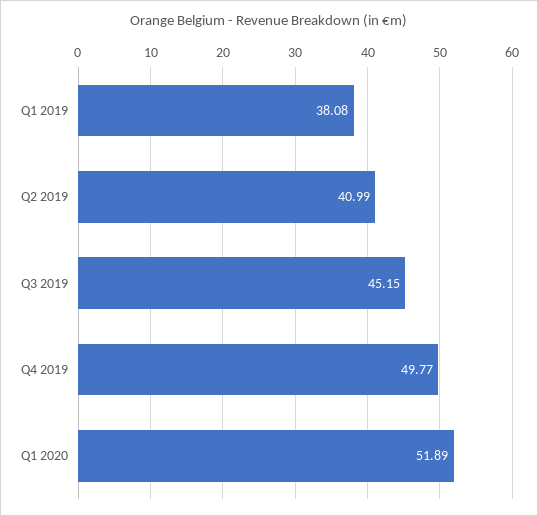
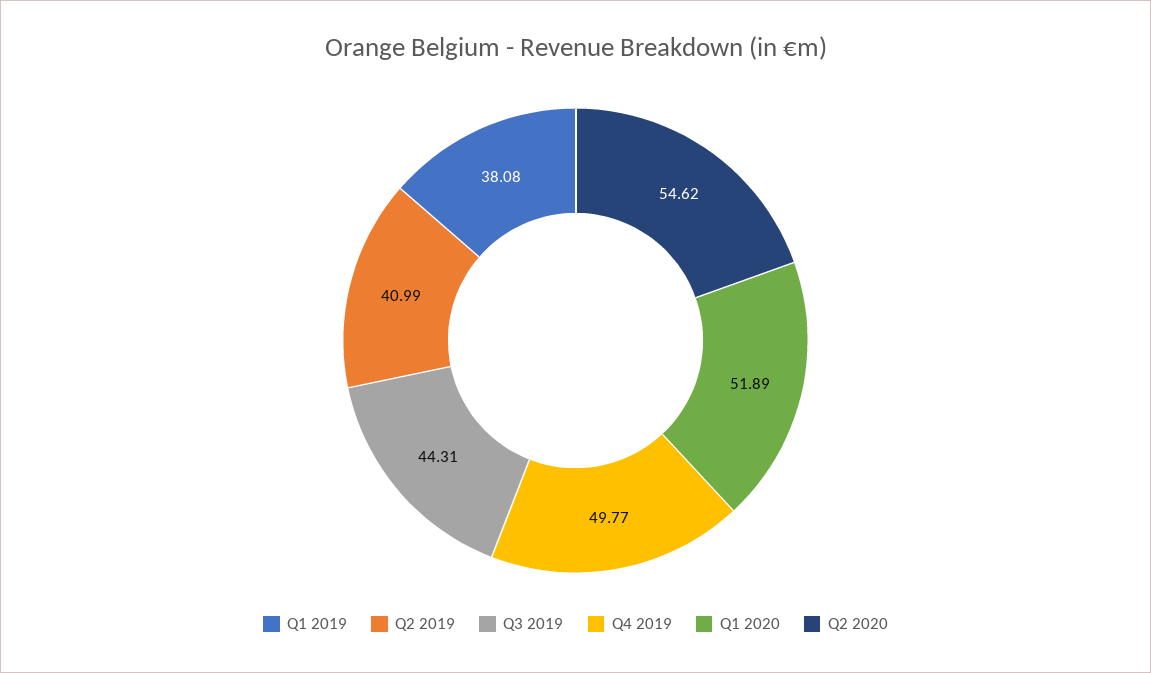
Q3 2019: 45.15 -> 44.31
Q2 2020: none -> 54.62

